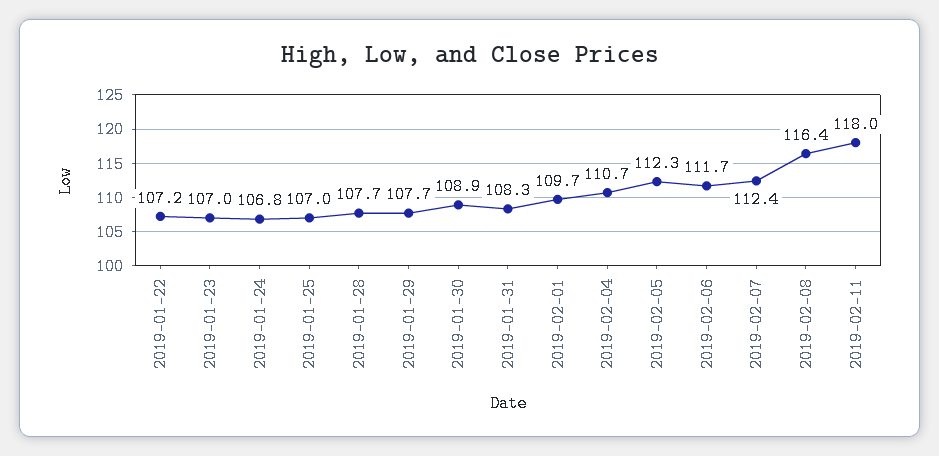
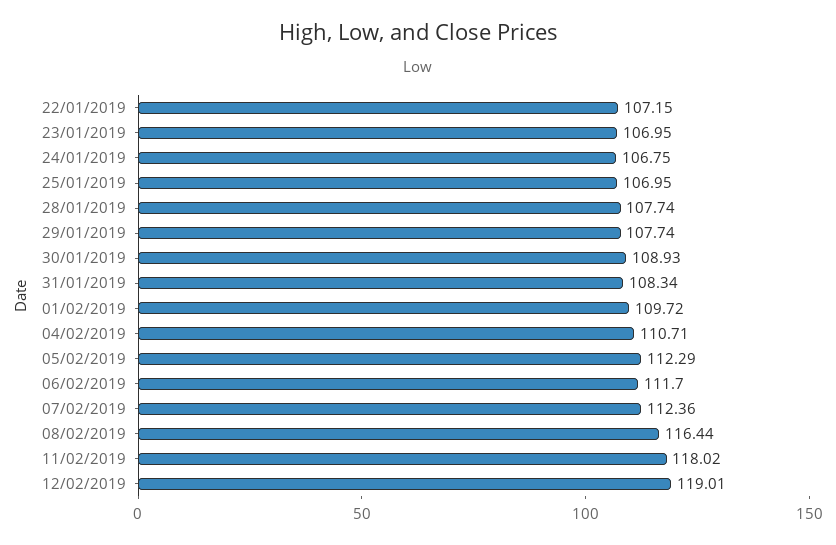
12/02/2019: none -> 119.01

